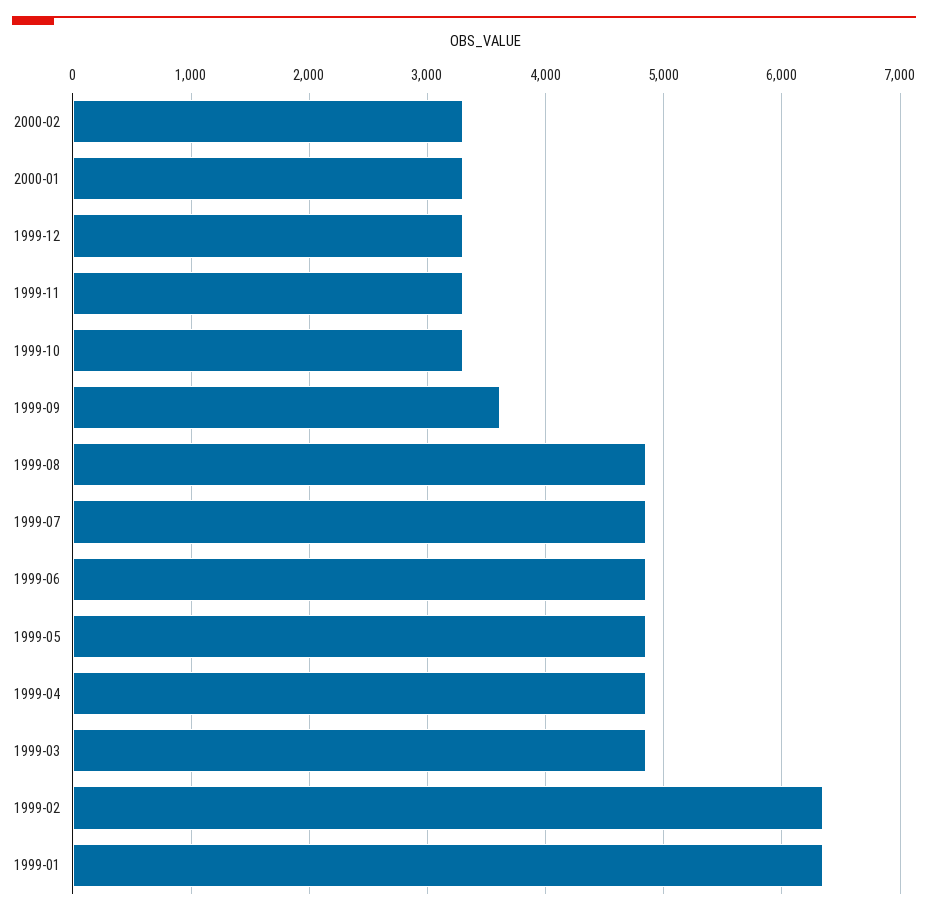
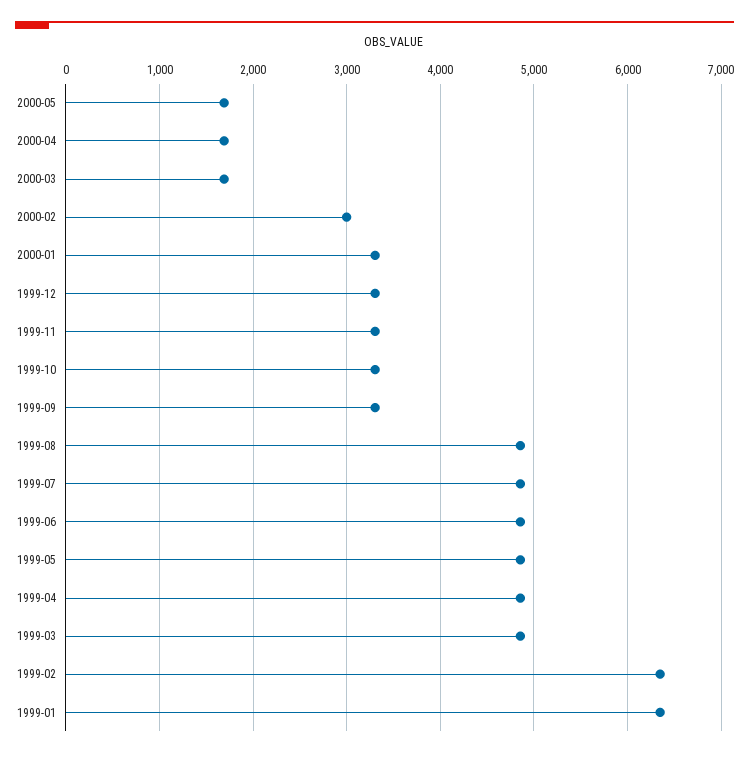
2000-02: 3300 -> 3000
1999-09: 3600 -> 3300
2000-05: none -> 1700
2000-04: none -> 1700
2000-03: none -> 1700

